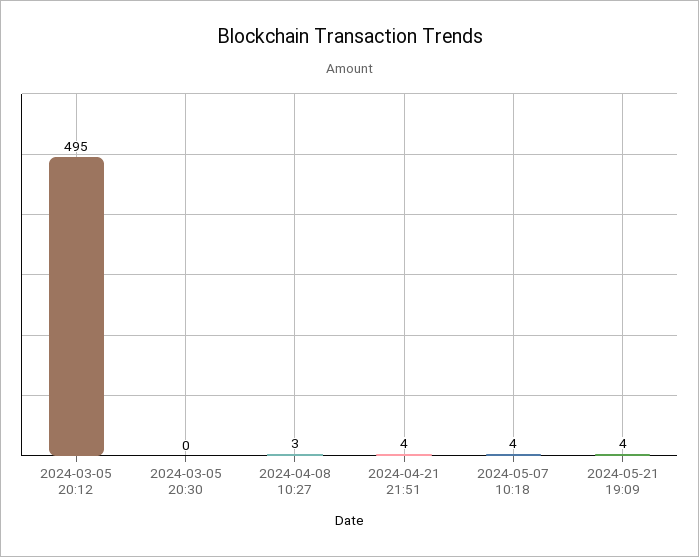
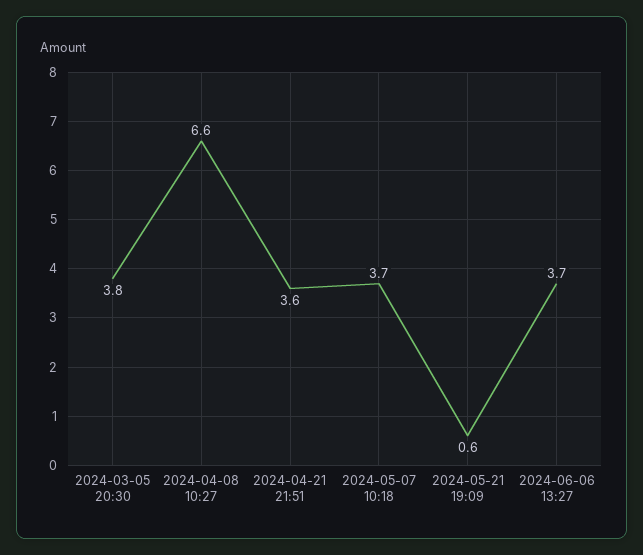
2024-03-05 20:12: 495 -> none
2024-03-05 20:30: 0 -> 3.8
2024-04-08 10:27: 3 -> 6.6
2024-05-21 19:09: 4 -> 0.6
2024-06-06 13:27: none -> 3.7

